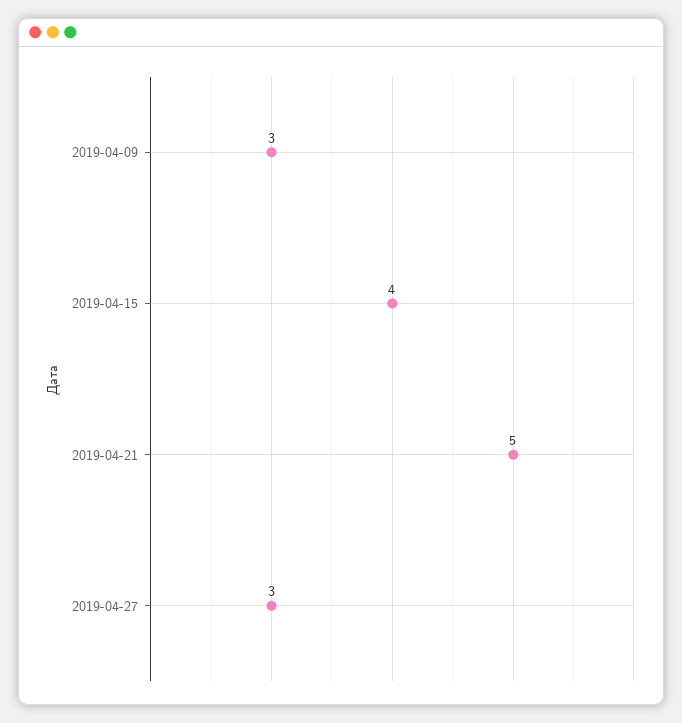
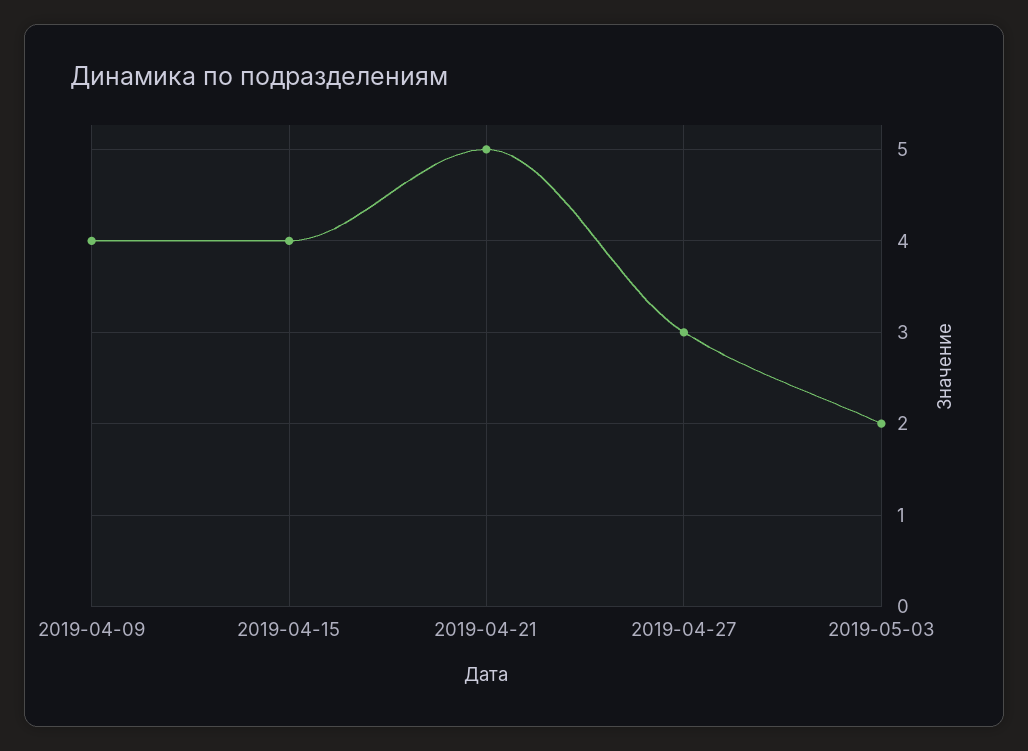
2019-04-09: 3 -> 4
2019-05-03: none -> 2

